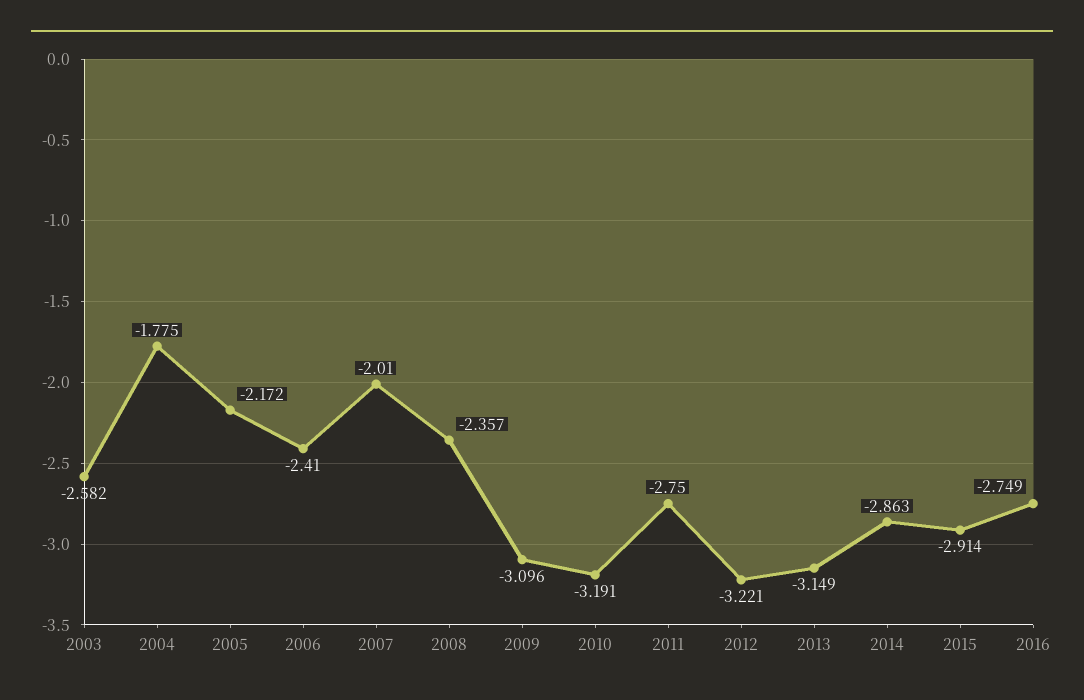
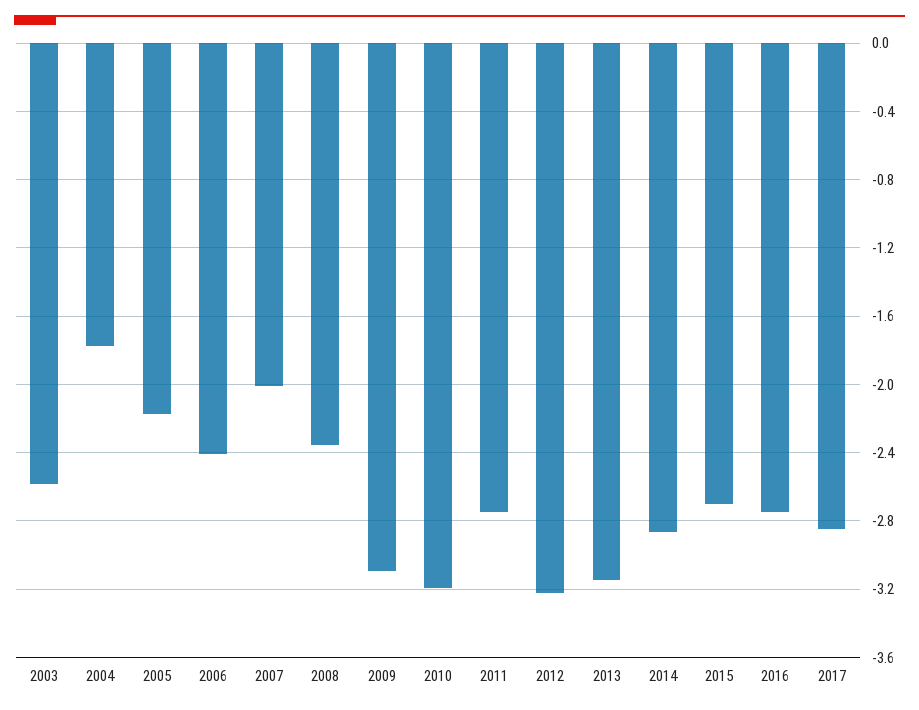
2015: -2.914 -> -2.7
2017: none -> -2.85

